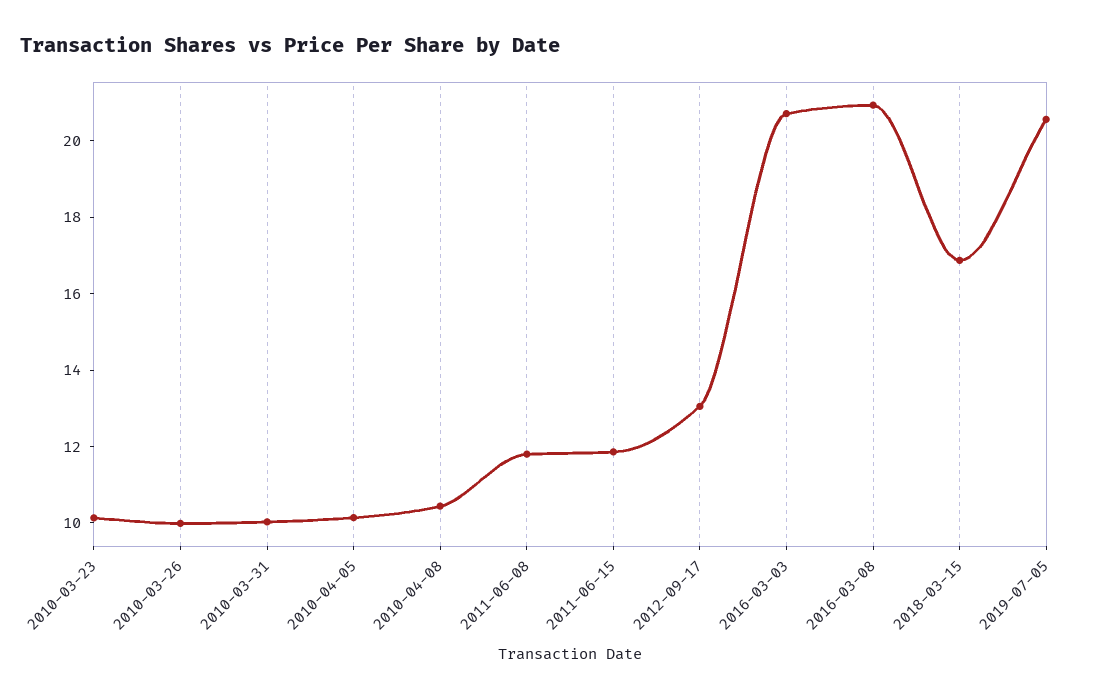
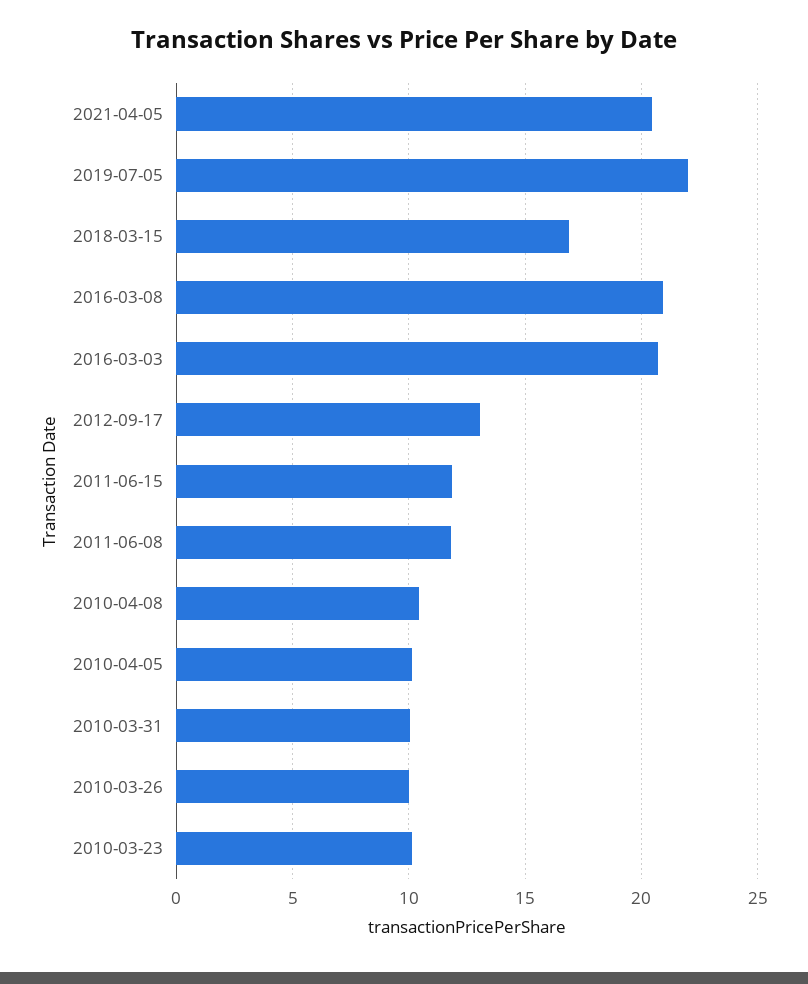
2019-07-05: 20.5 -> 22
2021-04-05: none -> 20.5

